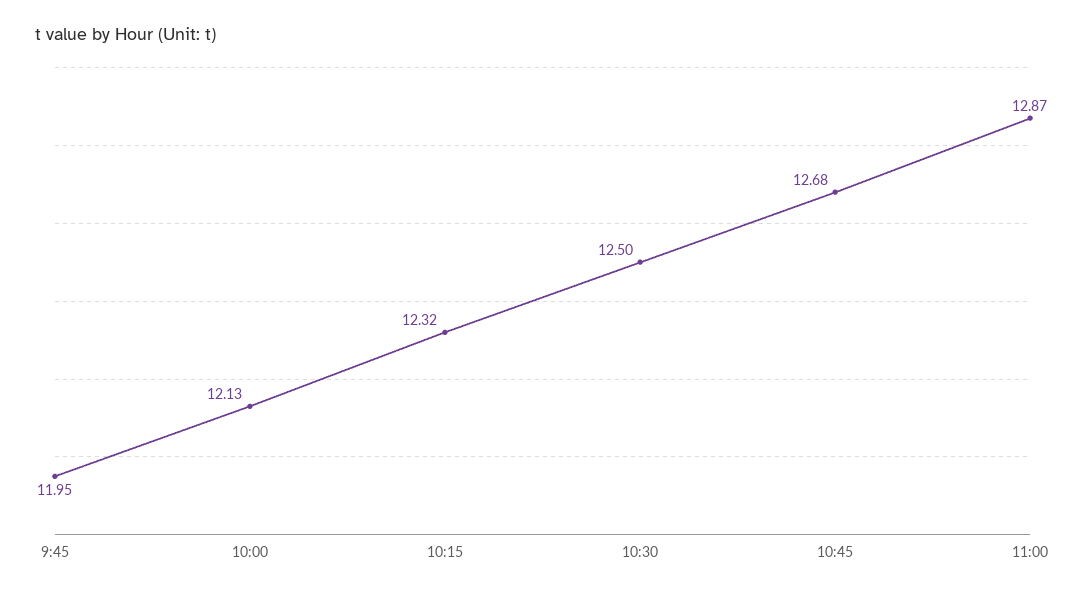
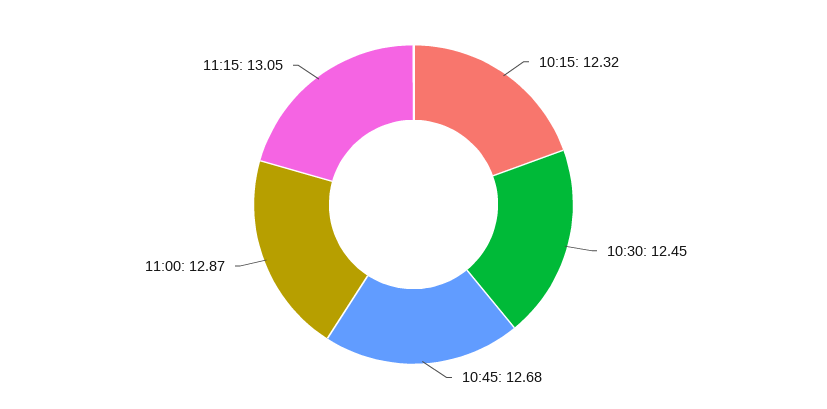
9:45: 11.95 -> none
10:00: 12.13 -> none
10:30: 12.5 -> 12.45
11:15: none -> 13.05

